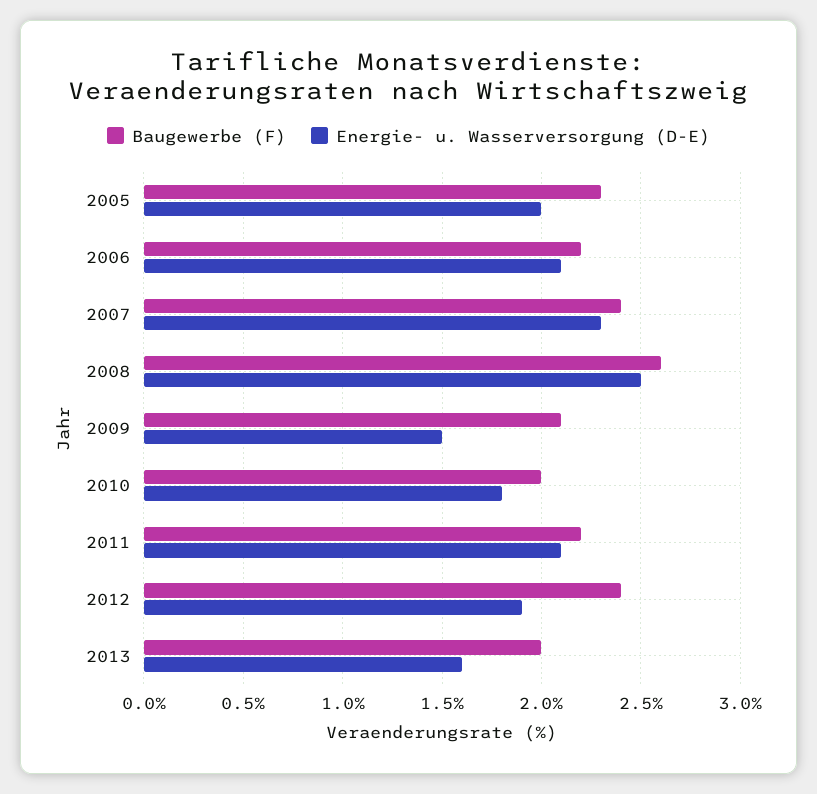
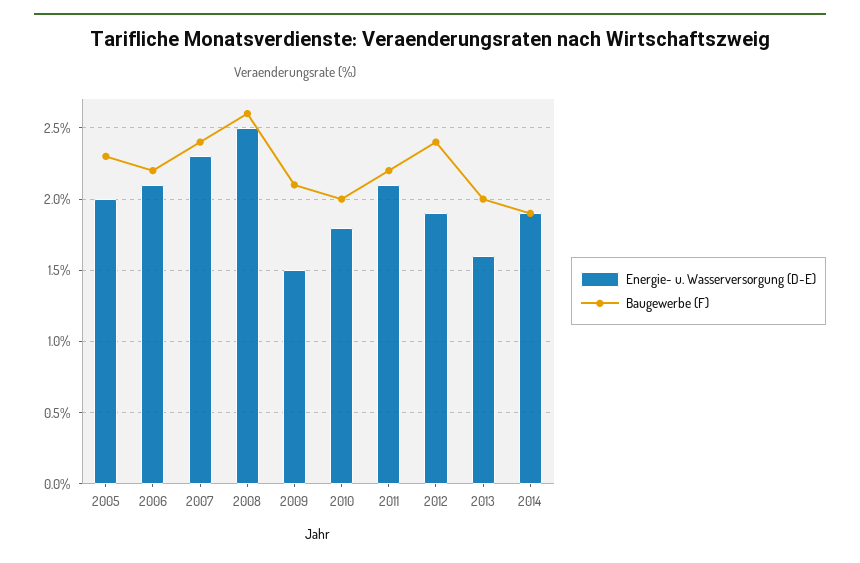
Energie- u. Wasserversorgung (D-E), 2014: none -> 1.9
Baugewerbe (F), 2014: none -> 1.9

